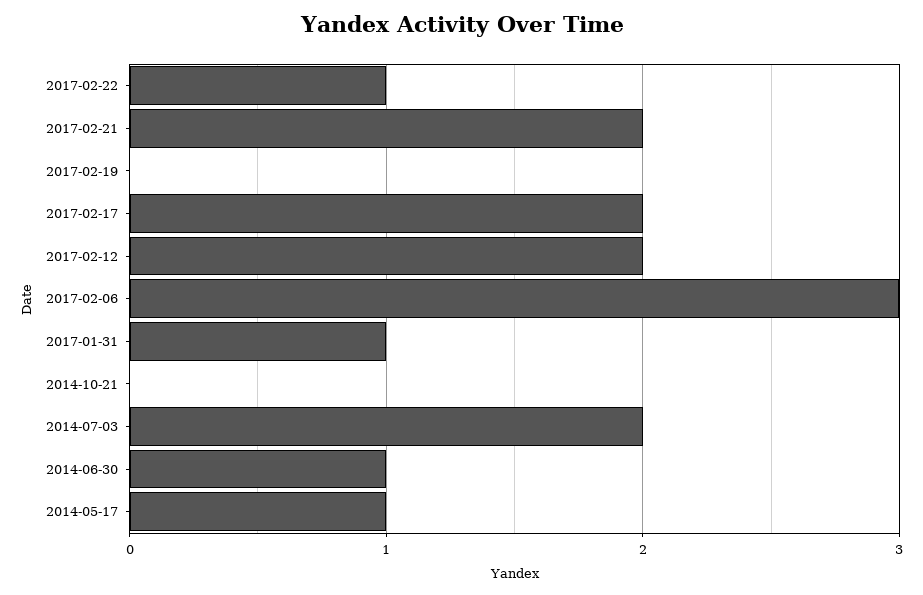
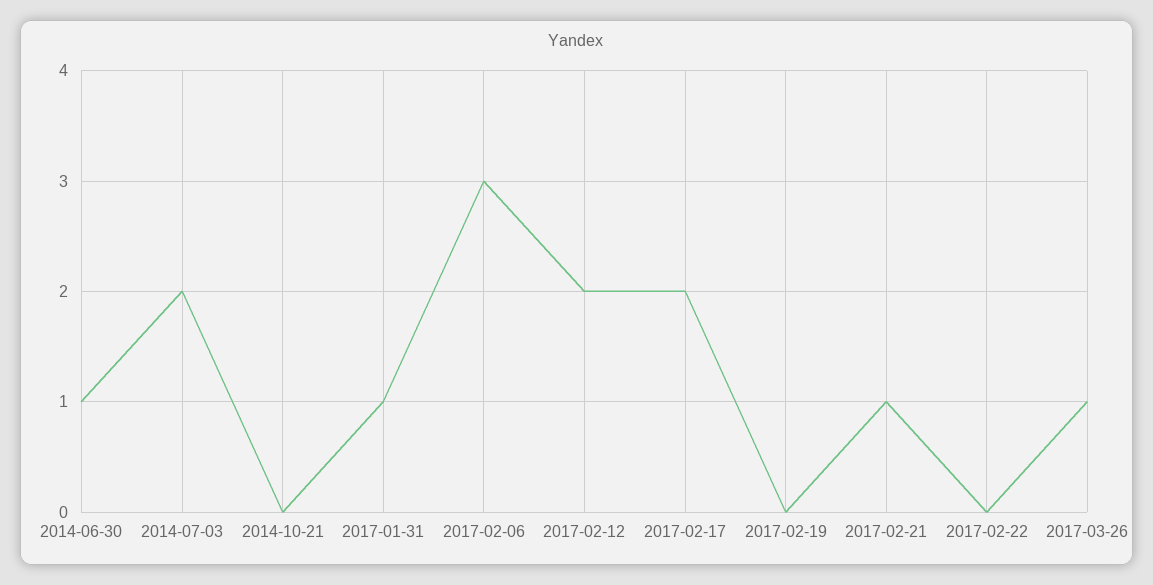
2017-02-22: 1 -> 0
2017-02-21: 2 -> 1
2014-05-17: 1 -> none
2017-03-26: none -> 1

